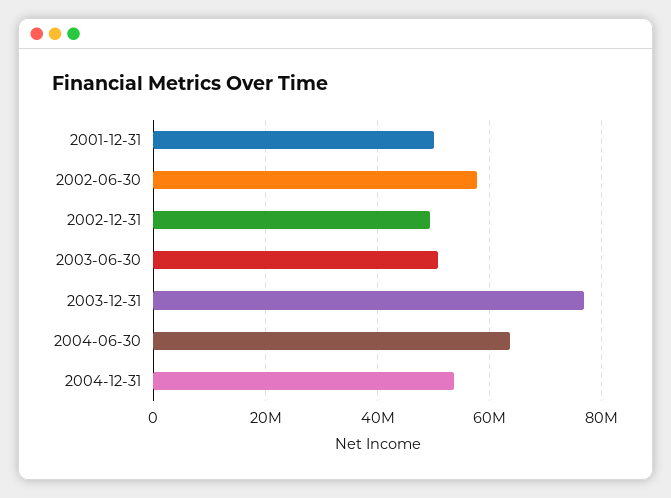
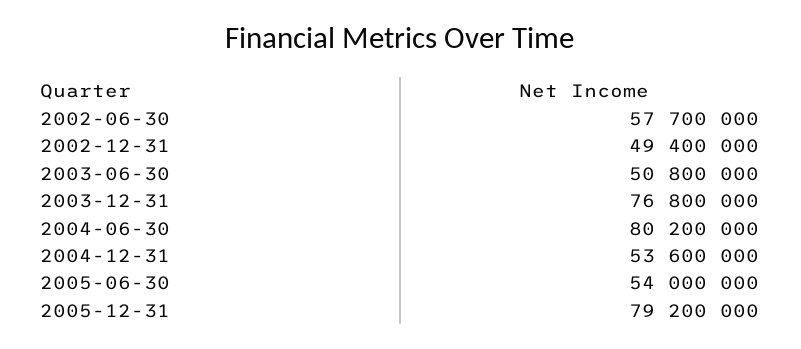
2001-12-31: 50000000 -> none
2004-06-30: 64000000 -> 80200000
2005-06-30: none -> 54000000
2005-12-31: none -> 79200000

